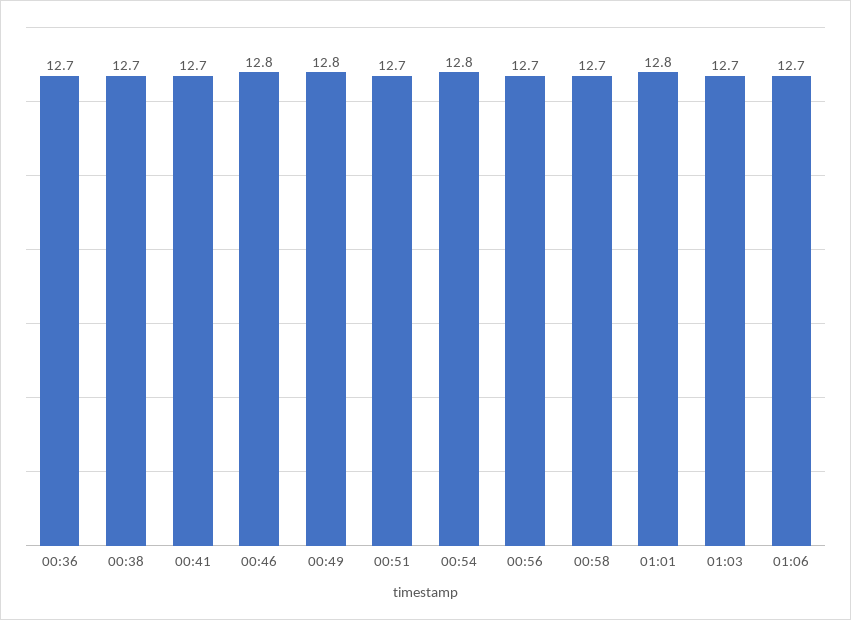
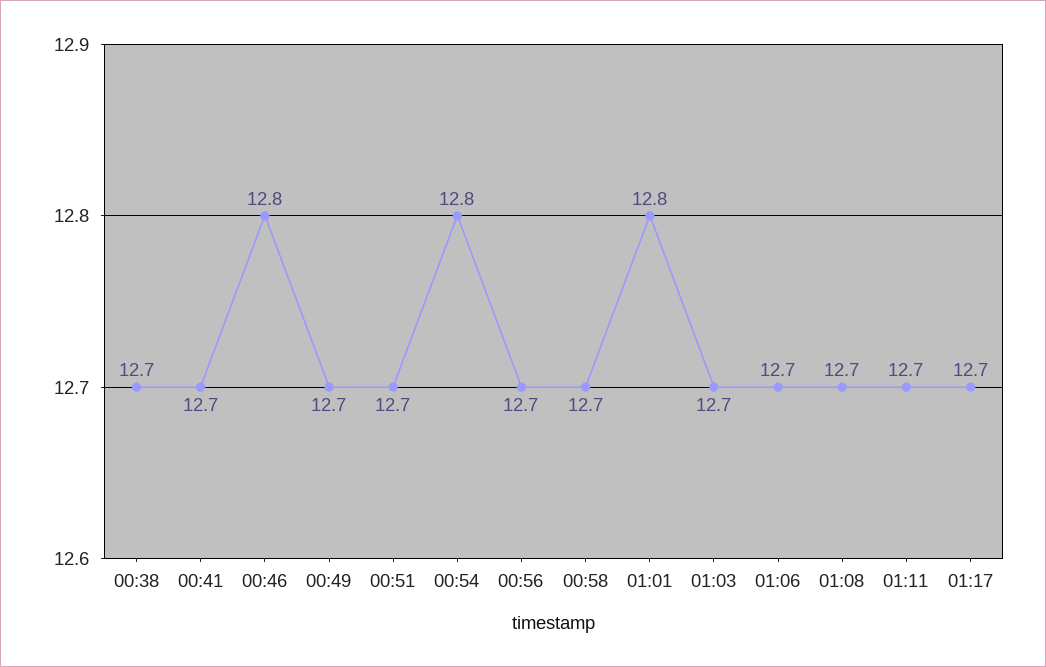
00:36: 12.7 -> none
00:49: 12.8 -> 12.7
01:08: none -> 12.7
01:11: none -> 12.7
01:17: none -> 12.7

